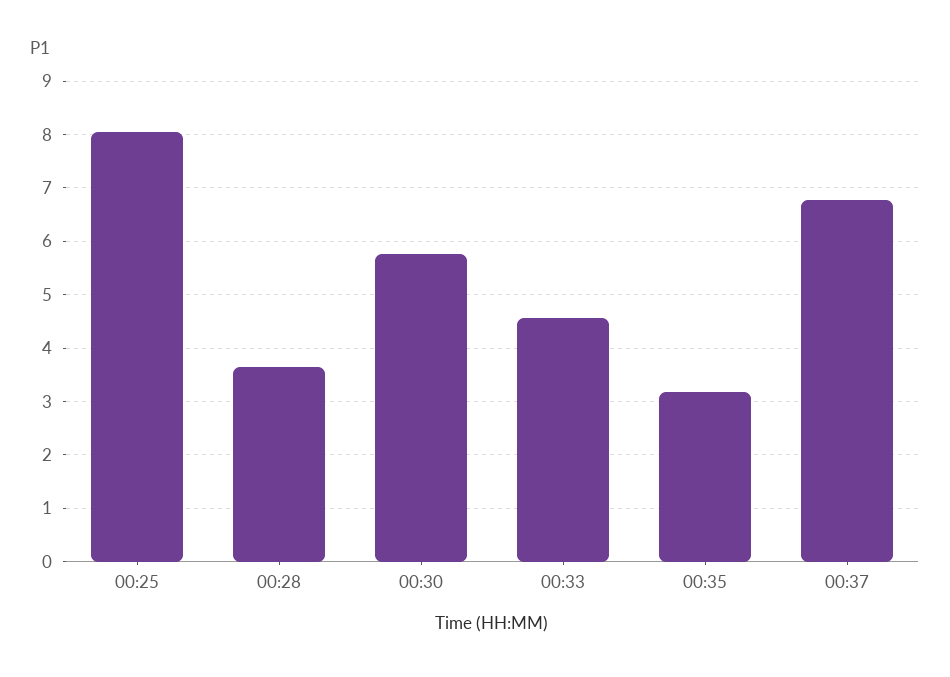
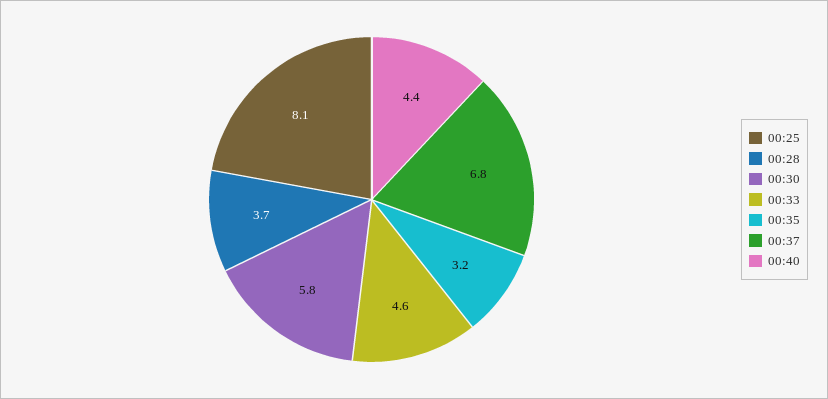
00:40: none -> 4.4

